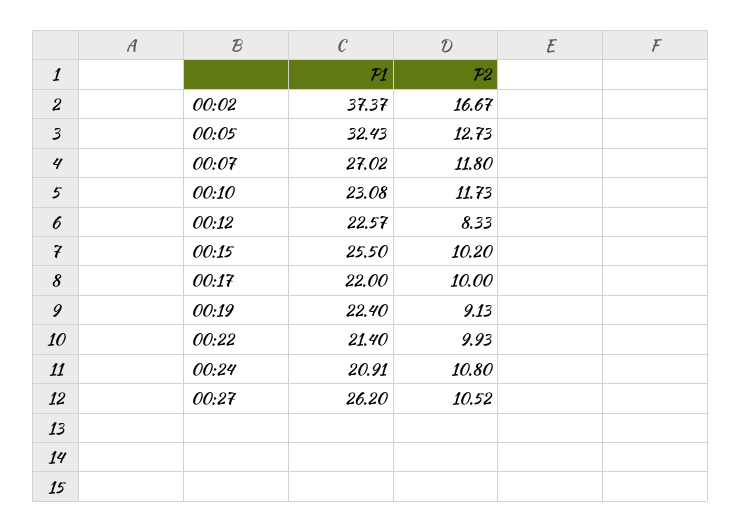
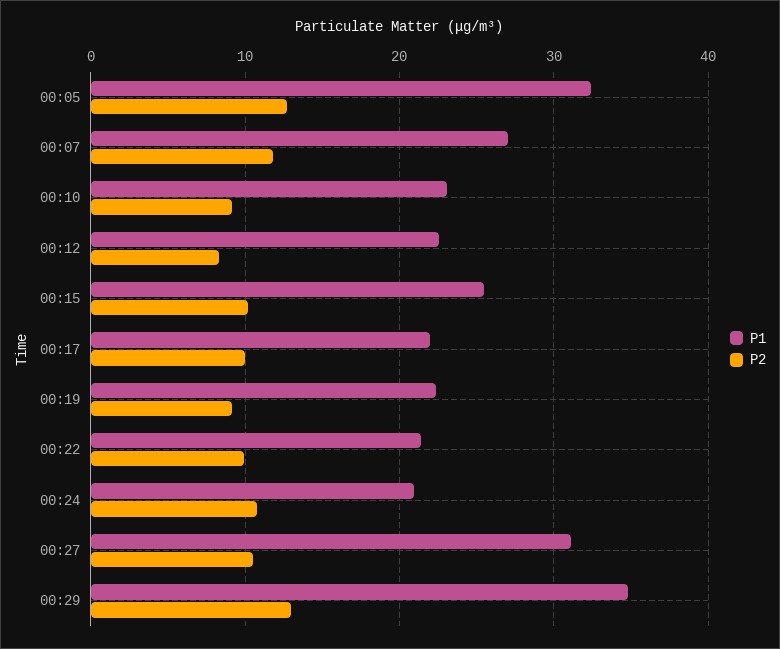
P1, 00:02: 37.37 -> none
P2, 00:02: 16.67 -> none
P2, 00:10: 11.73 -> 9
P1, 00:27: 26.2 -> 31
P1, 00:29: none -> 35
P2, 00:29: none -> 13

